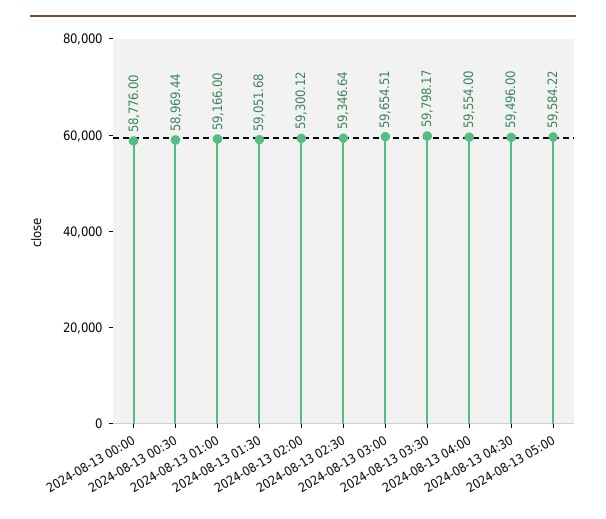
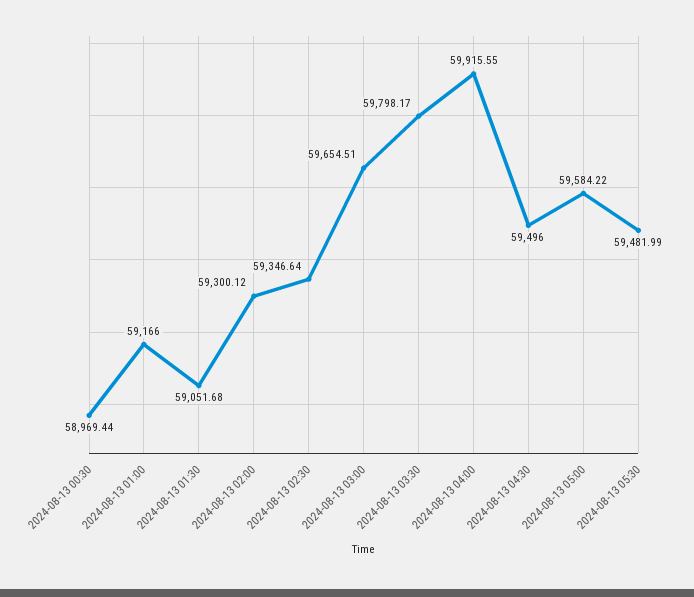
2024-08-13 00:00: 58776 -> none
2024-08-13 04:00: 59554 -> 59915.55
2024-08-13 05:30: none -> 59481.99

